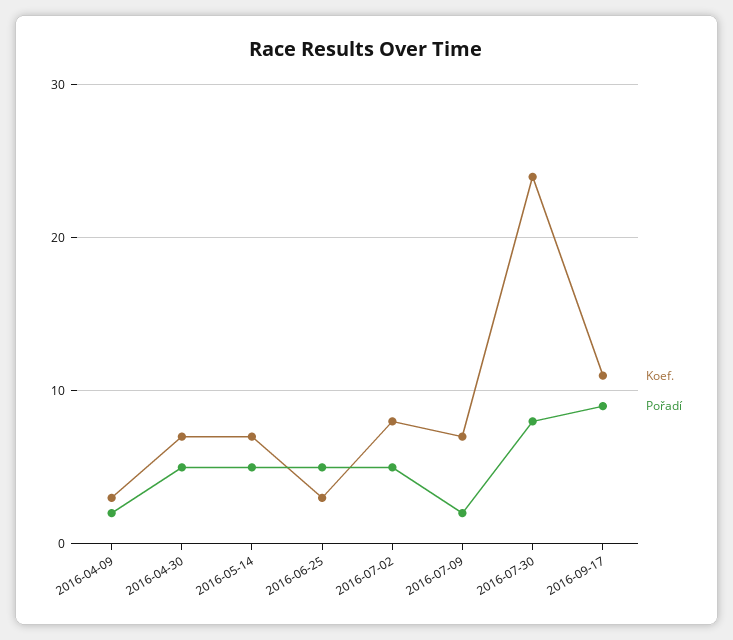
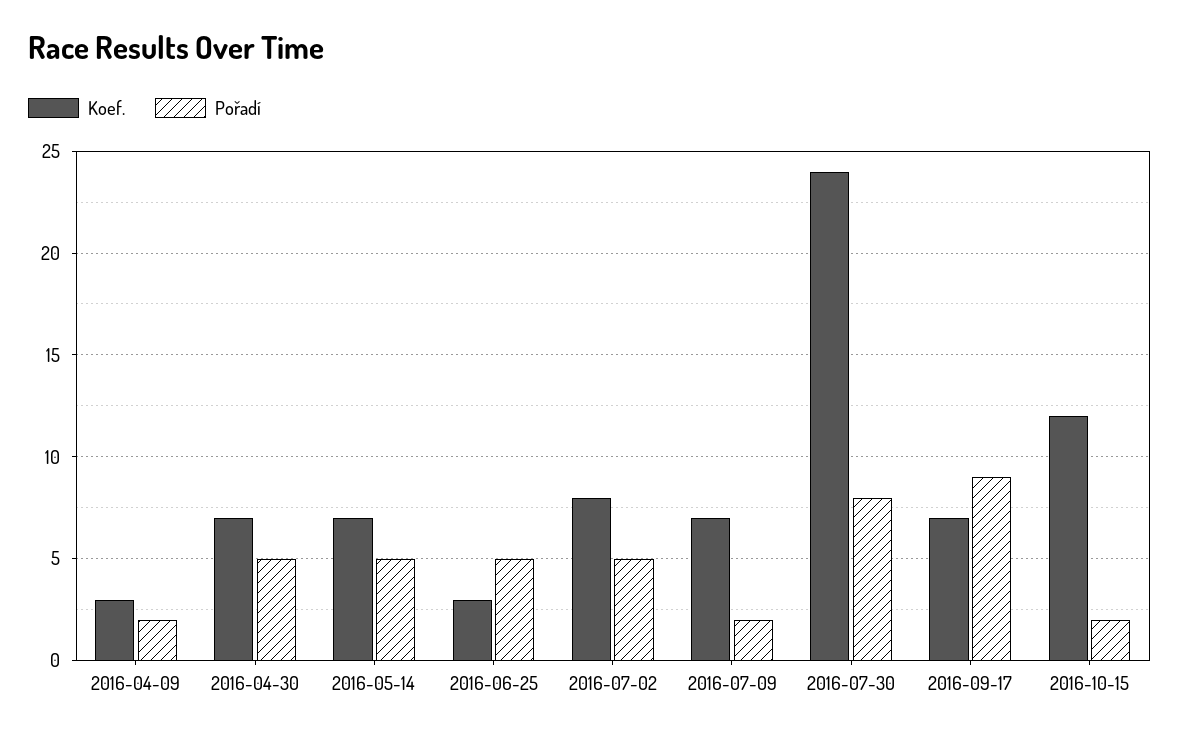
Koef., 2016-09-17: 11 -> 7
Koef., 2016-10-15: none -> 12
Pořadí, 2016-10-15: none -> 2

